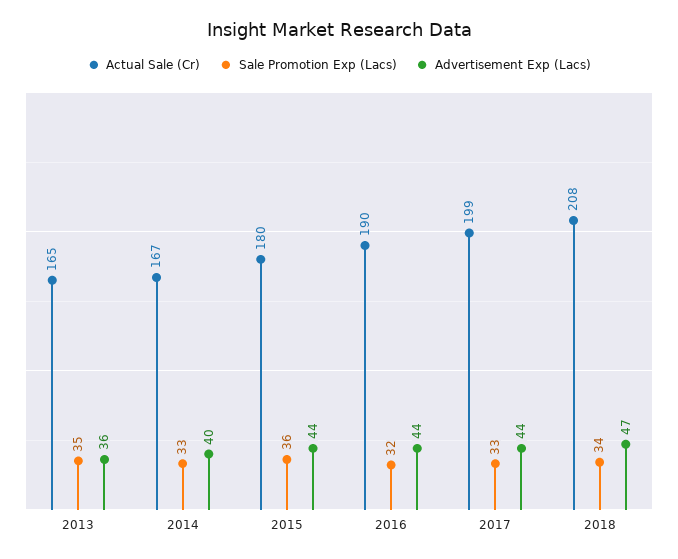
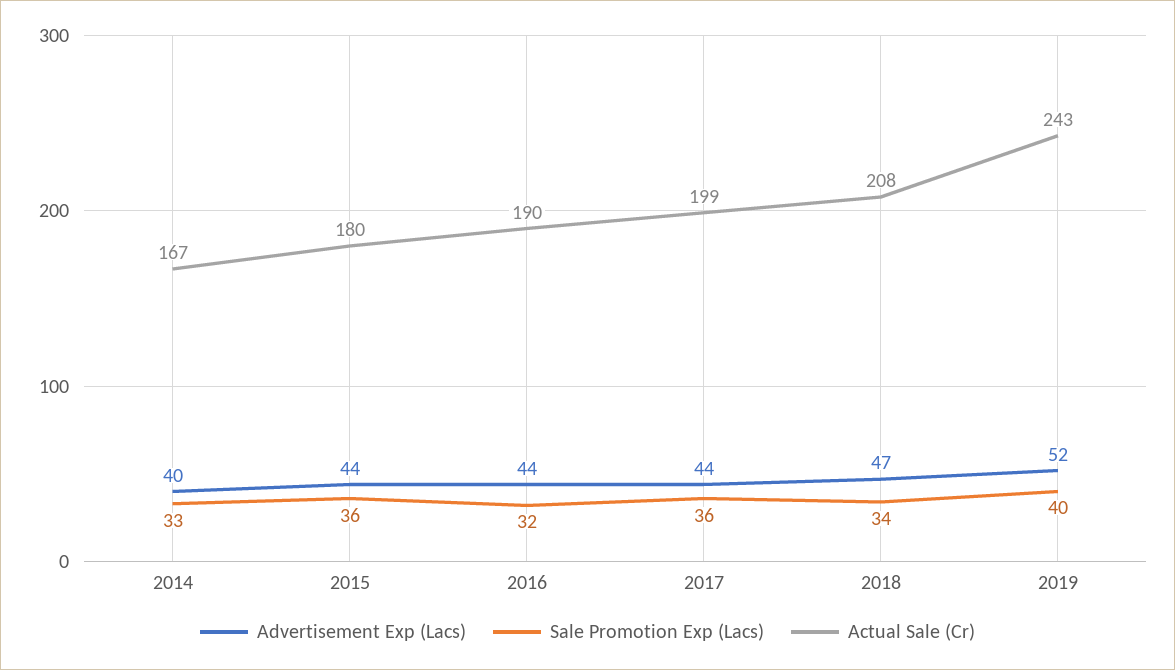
Actual Sale (Cr), 2013: 165 -> none
Sale Promotion Exp (Lacs), 2013: 35 -> none
Advertisement Exp (Lacs), 2013: 36 -> none
Sale Promotion Exp (Lacs), 2017: 33 -> 36
Advertisement Exp (Lacs), 2019: none -> 52
Sale Promotion Exp (Lacs), 2019: none -> 40
Actual Sale (Cr), 2019: none -> 243

